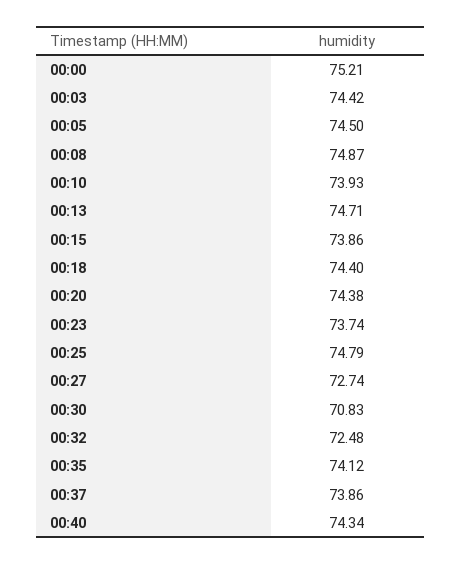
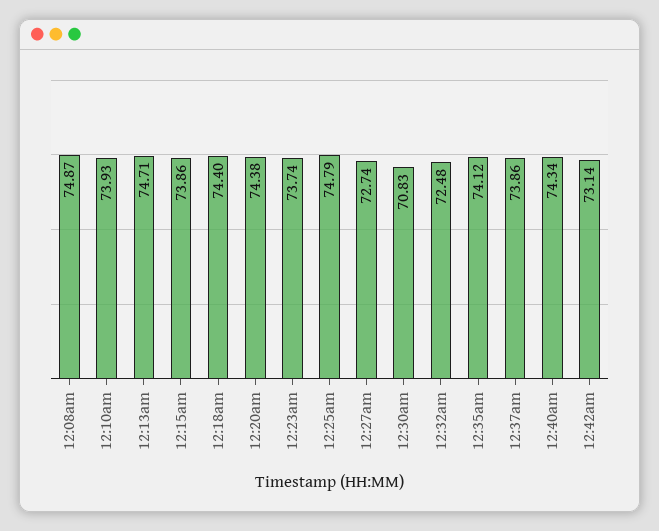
00:00: 75.21 -> none
00:03: 74.42 -> none
00:05: 74.5 -> none
12:42am: none -> 73.14

